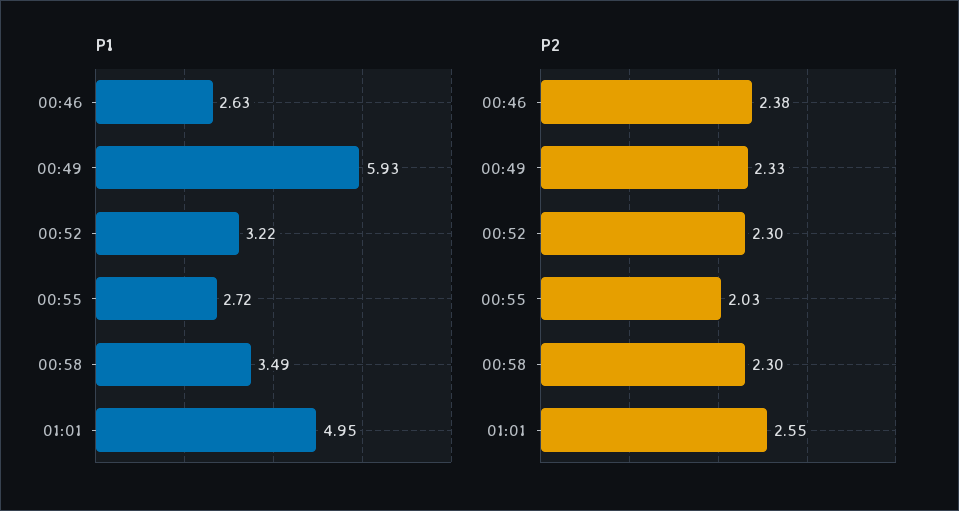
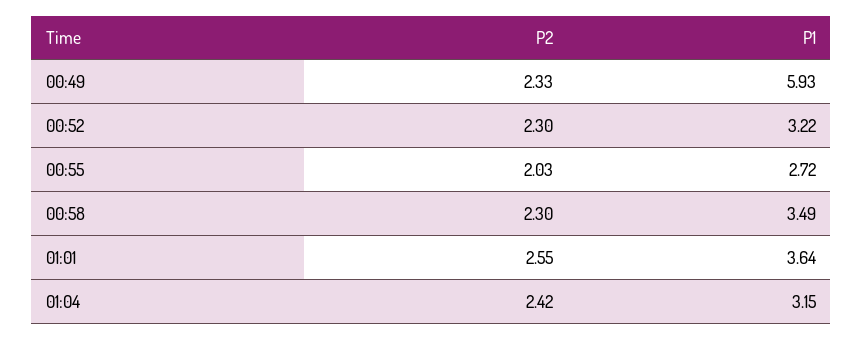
P1, 00:46: 2.63 -> none
P1, 01:01: 4.95 -> 3.64
P2, 00:46: 2.38 -> none
P2, 01:04: none -> 2.42
P1, 01:04: none -> 3.15

